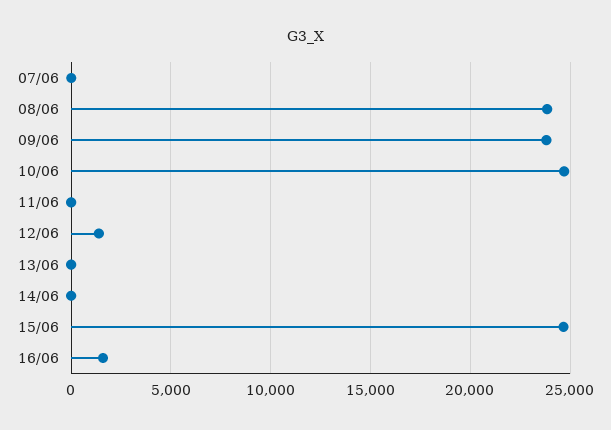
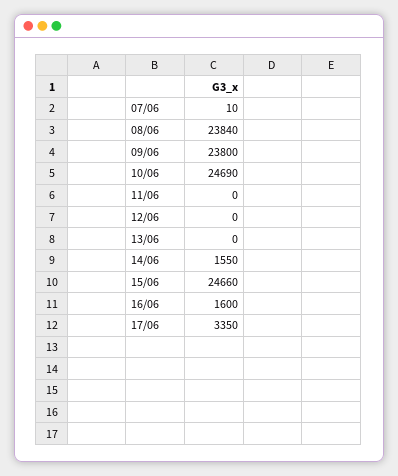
12/06: 1500 -> 0
14/06: 0 -> 1550
17/06: none -> 3350

